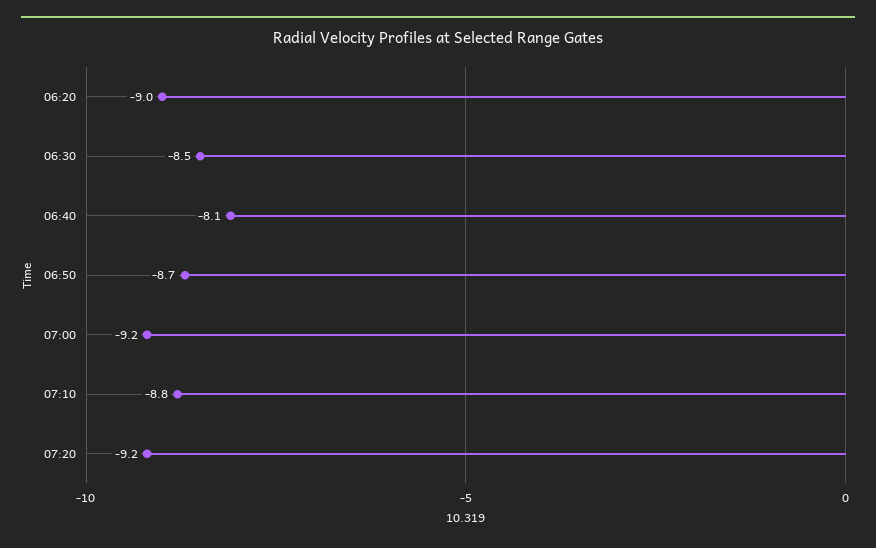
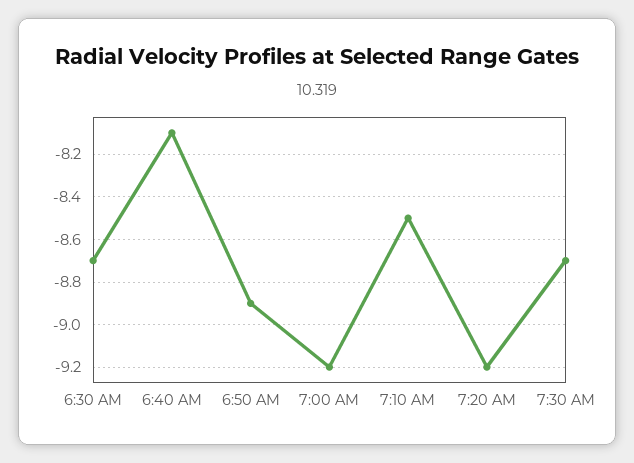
06:20: -9 -> none
06:30: -8.5 -> -8.7
06:50: -8.7 -> -8.9
07:10: -8.8 -> -8.5
7:30 AM: none -> -8.7

